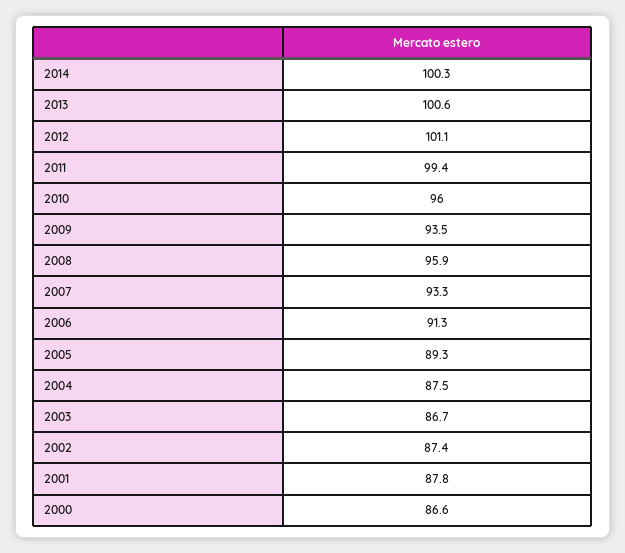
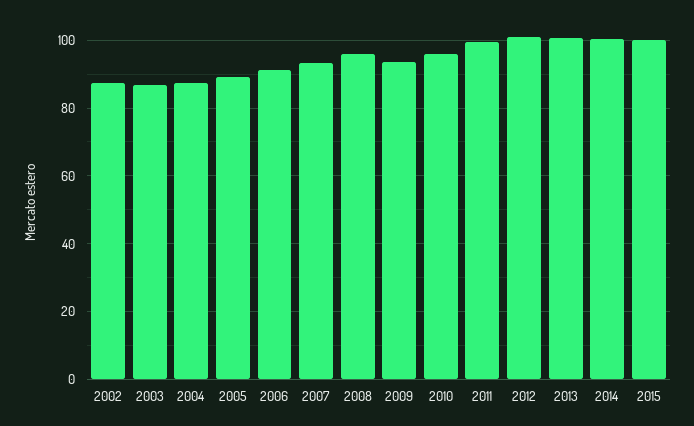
2001: 87.8 -> none
2000: 86.6 -> none
2015: none -> 100

